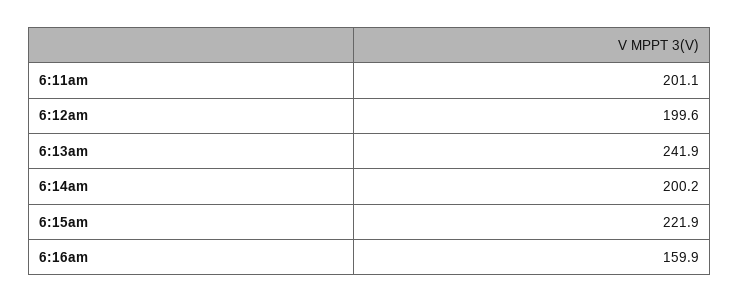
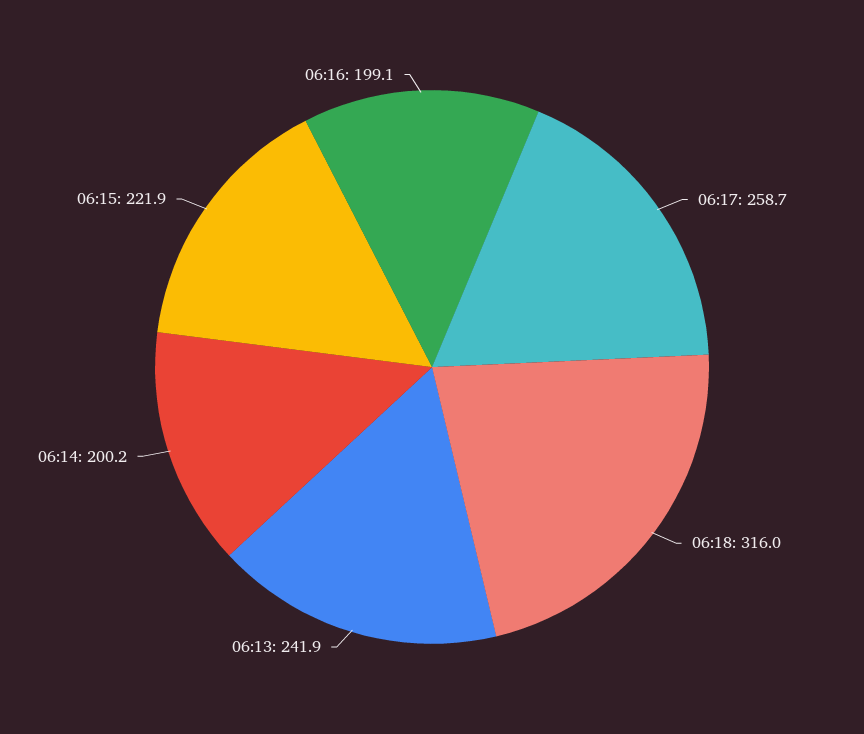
6:11am: 201.1 -> none
6:12am: 199.6 -> none
6:16am: 159.9 -> 199.1
06:17: none -> 258.7
06:18: none -> 316

